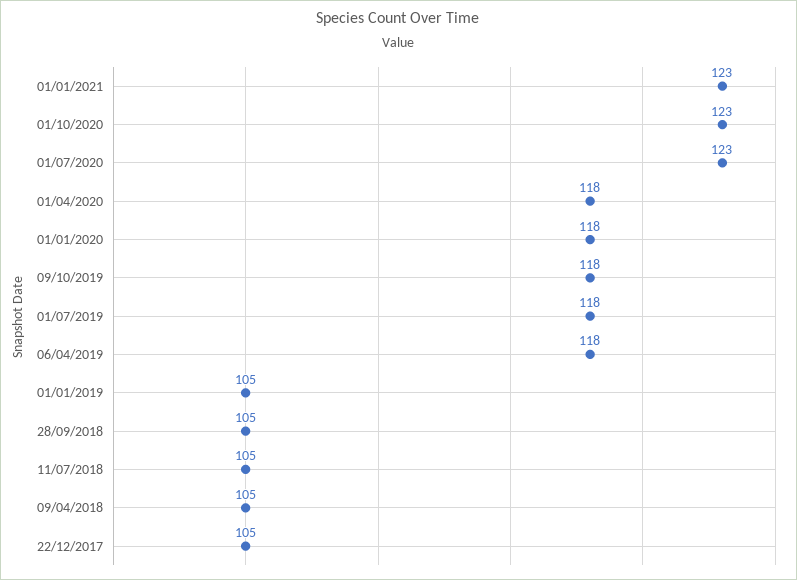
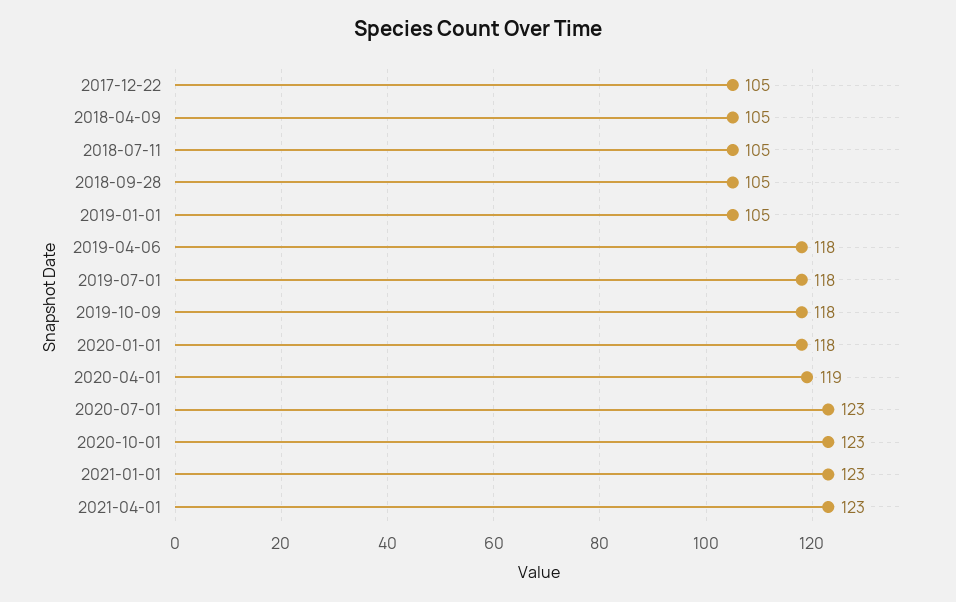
01/04/2020: 118 -> 119
2021-04-01: none -> 123

